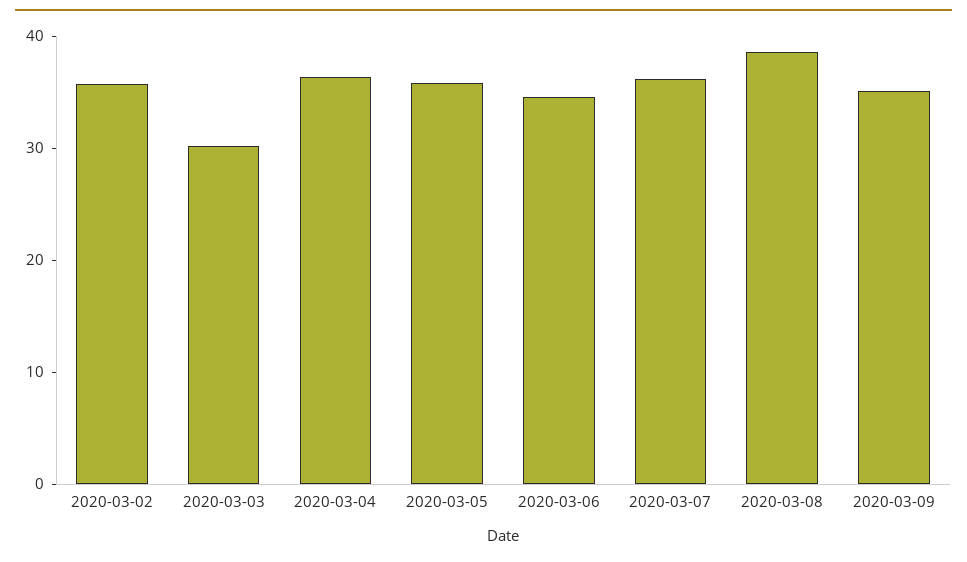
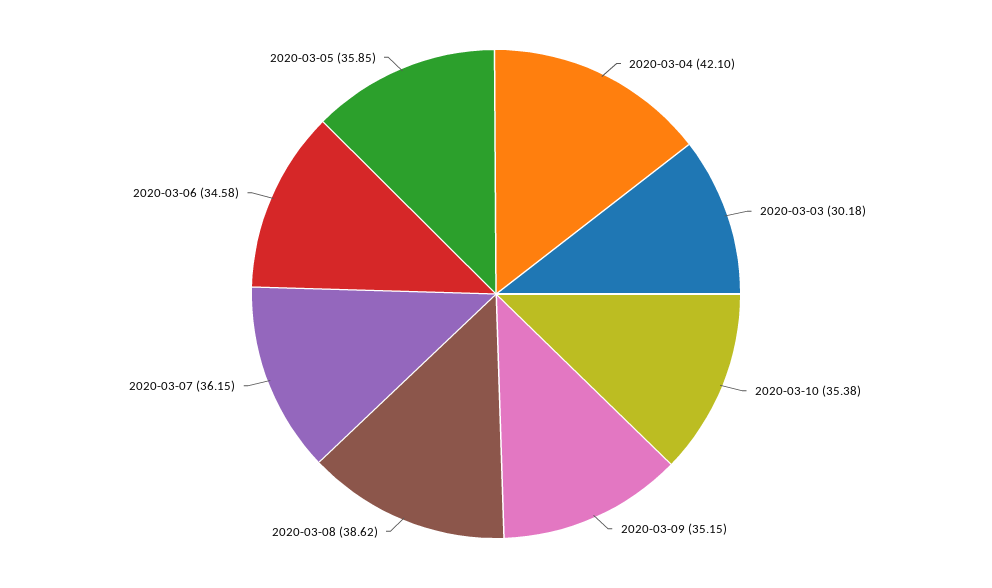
2020-03-02: 36 -> none
2020-03-04: 36 -> 42.1
2020-03-10: none -> 35.38

